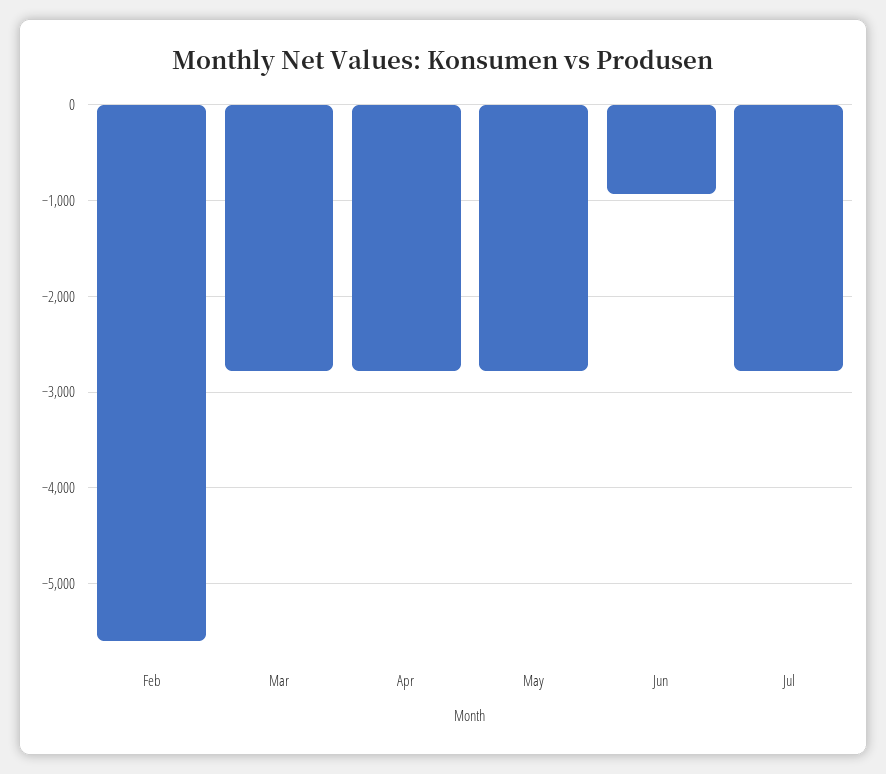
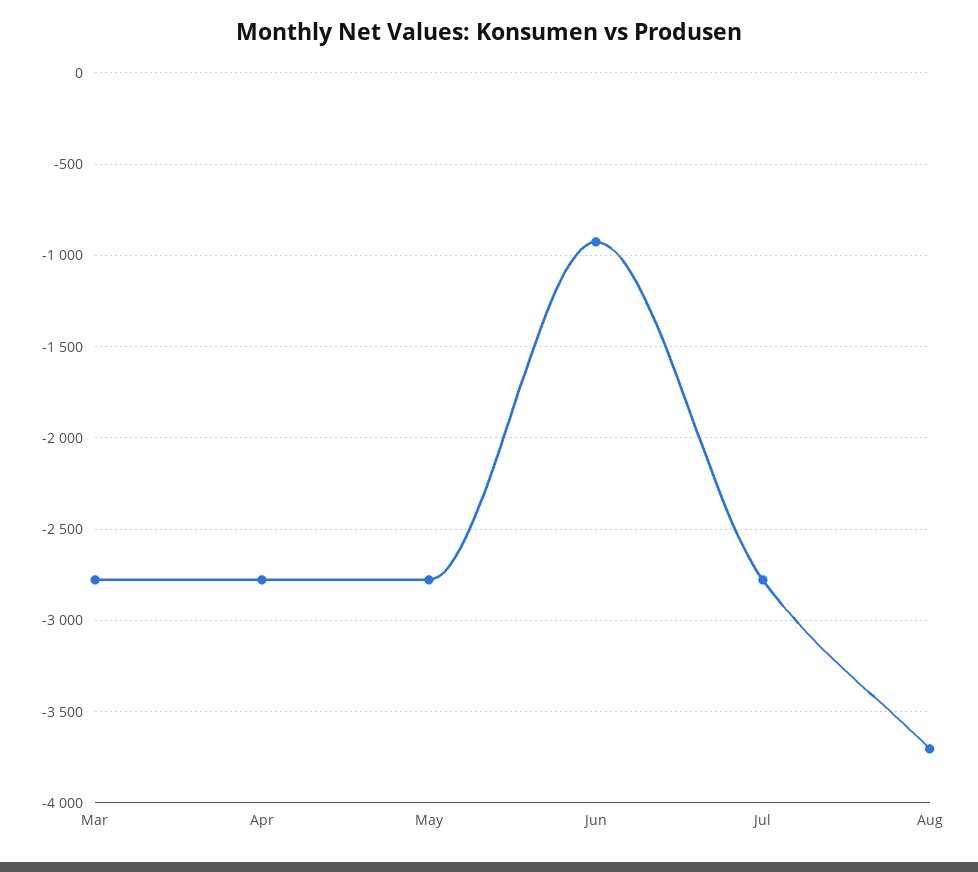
Feb: -5600 -> none
Aug: none -> -3700

